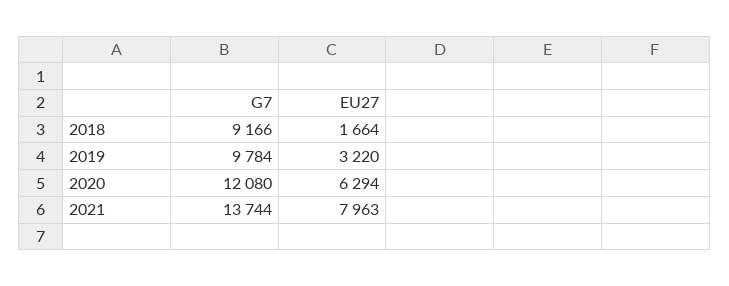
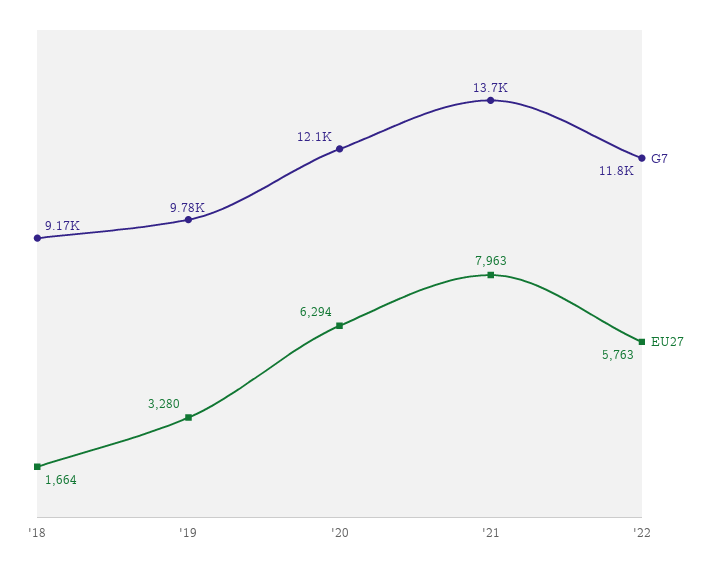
EU27, 2019: 3220 -> 3280
G7, '22: none -> 11800
EU27, '22: none -> 5763

